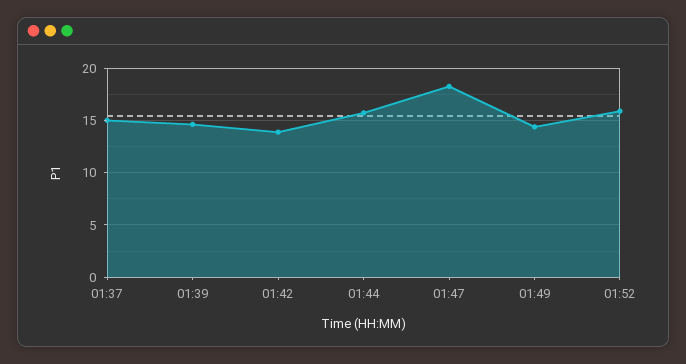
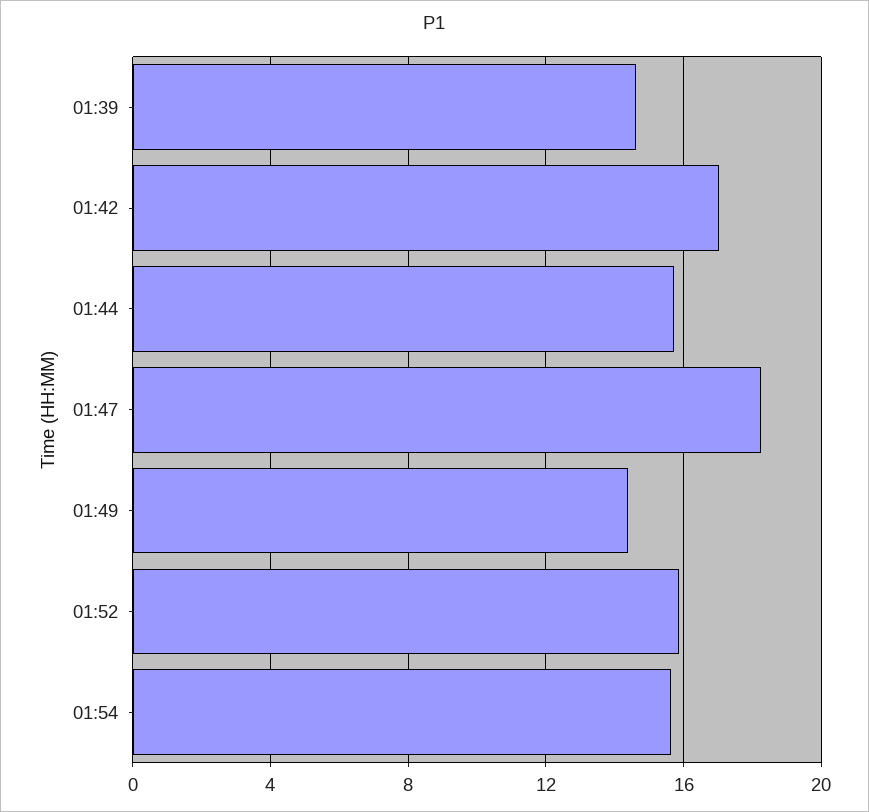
01:37: 15 -> none
01:42: 14 -> 17
01:54: none -> 15.5

